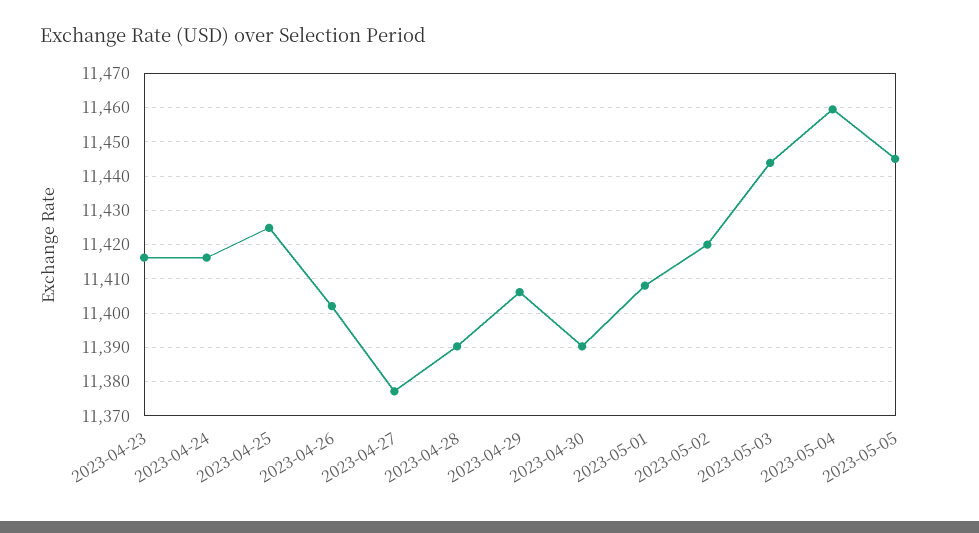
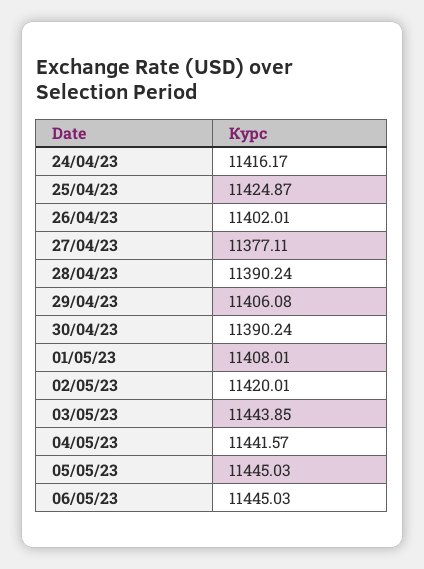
2023-04-23: 11416 -> none
2023-05-04: 11460 -> 11441.57
06/05/23: none -> 11445.03

